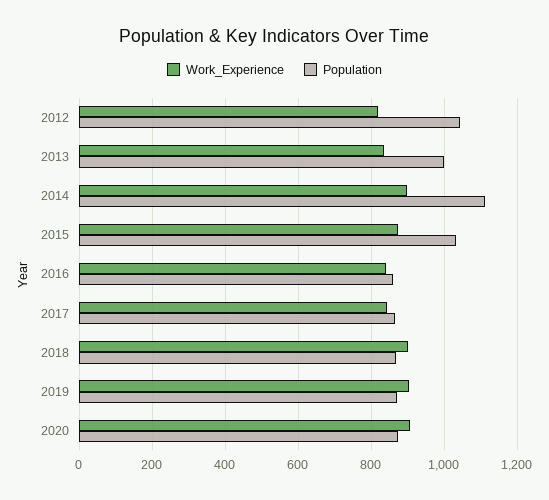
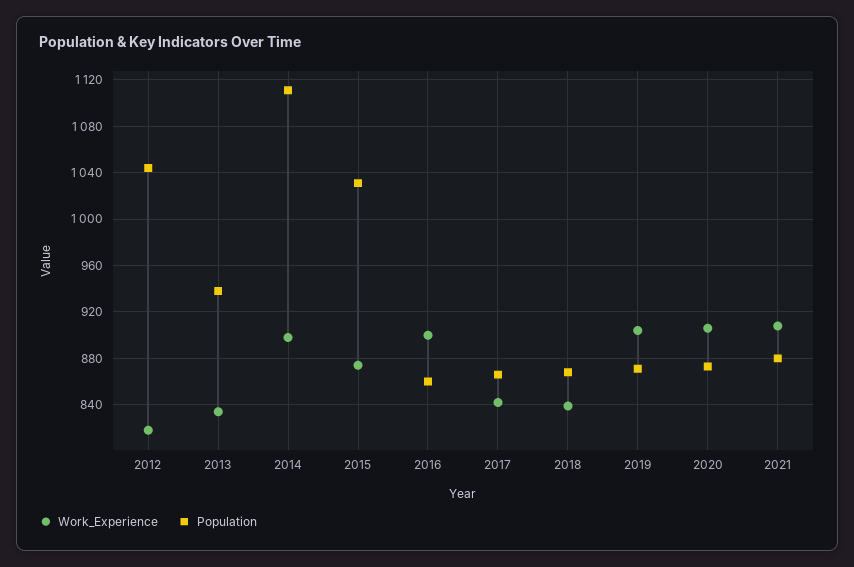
Population, 2013: 1000 -> 940
Work_Experience, 2016: 840 -> 900
Work_Experience, 2018: 900 -> 840
Work_Experience, 2021: none -> 910
Population, 2021: none -> 880

